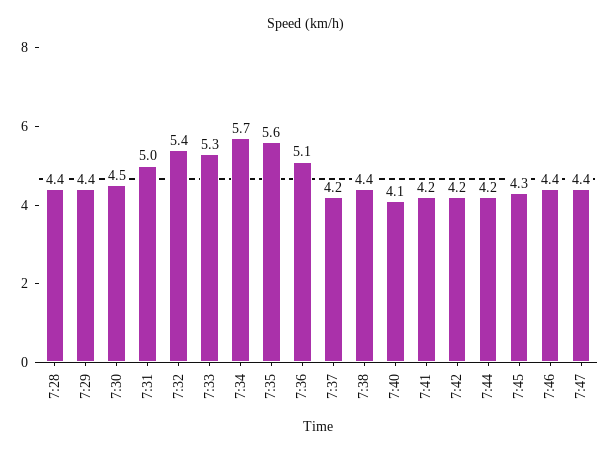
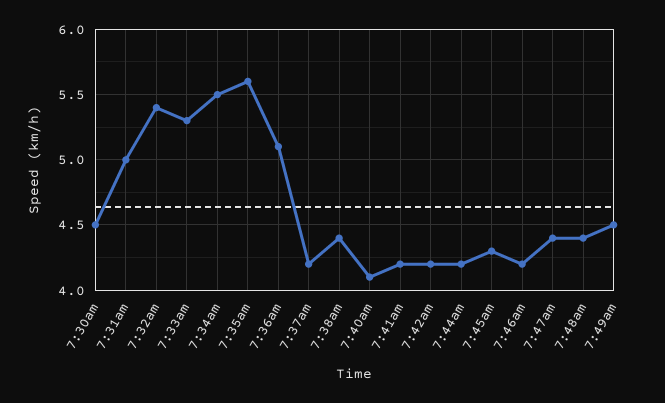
7:28: 4.4 -> none
7:29: 4.4 -> none
7:34: 5.7 -> 5.5
7:46: 4.4 -> 4.2
7:48am: none -> 4.4
7:49am: none -> 4.5

